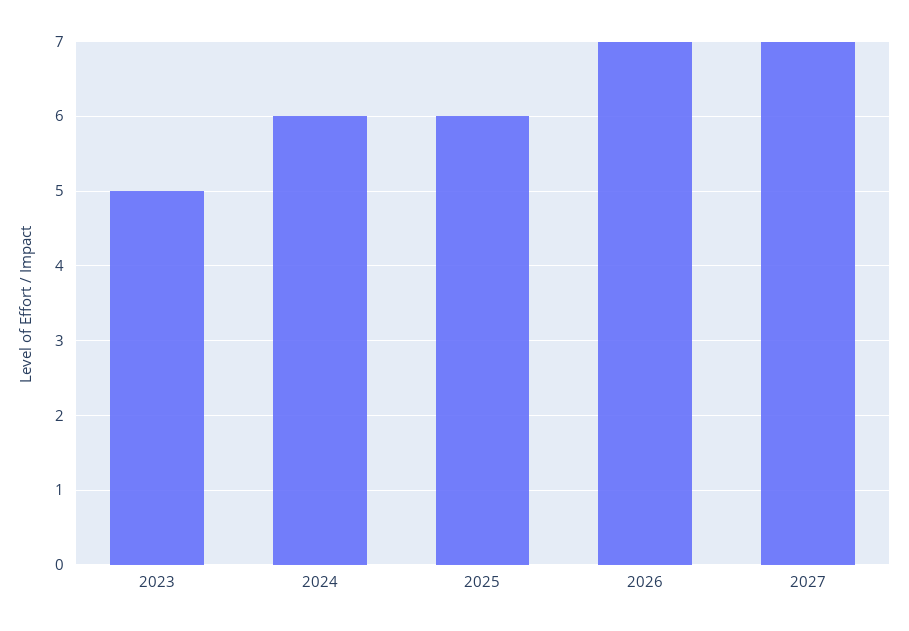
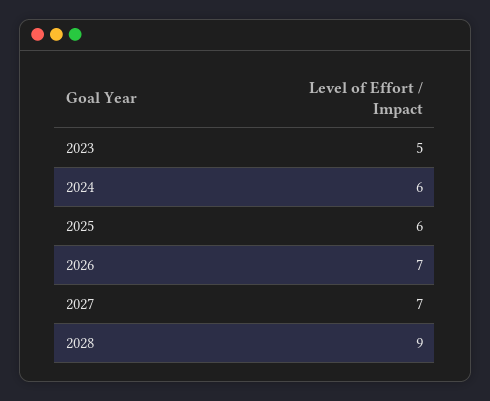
2028: none -> 9

